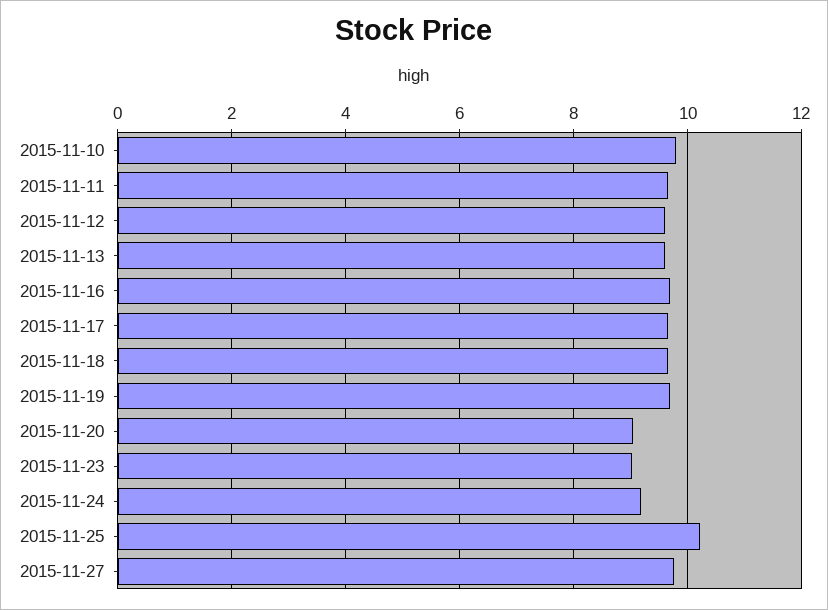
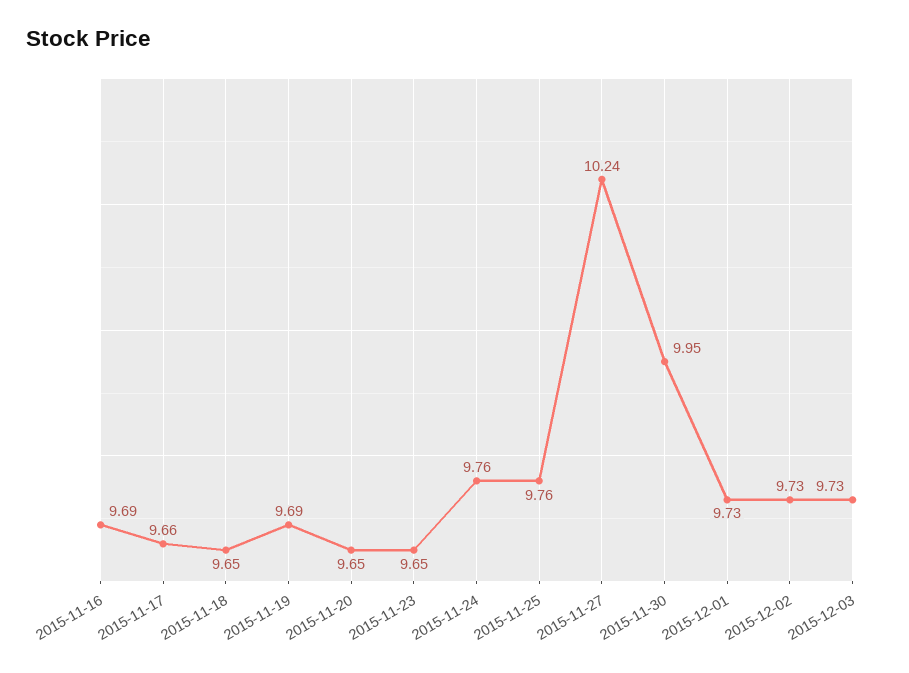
2015-11-10: 9.8 -> none
2015-11-11: 9.6 -> none
2015-11-12: 9.6 -> none
2015-11-13: 9.6 -> none
2015-11-20: 9 -> 9.65
2015-11-23: 9 -> 9.65
2015-11-24: 9.2 -> 9.76
2015-11-25: 10.2 -> 9.76
2015-11-27: 9.8 -> 10.24
2015-11-30: none -> 9.95
2015-12-01: none -> 9.73
2015-12-02: none -> 9.73
2015-12-03: none -> 9.73

